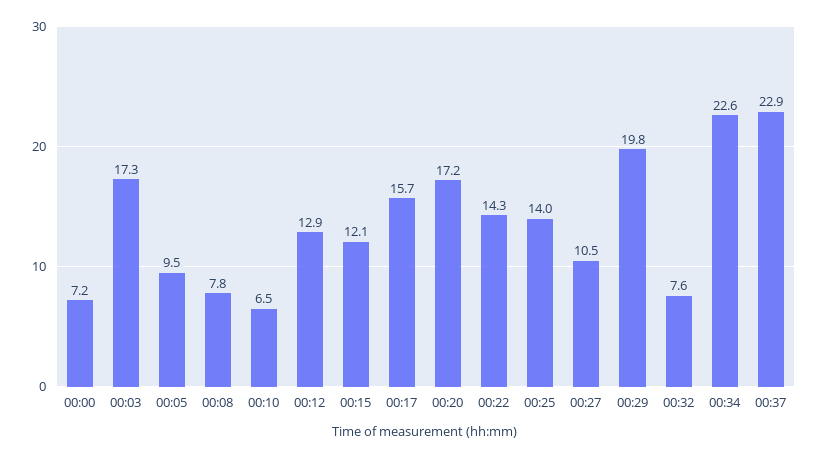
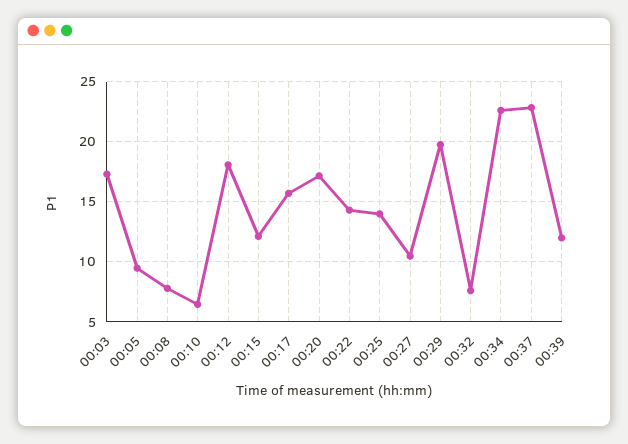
00:00: 7.2 -> none
00:12: 12.9 -> 18
00:39: none -> 12

